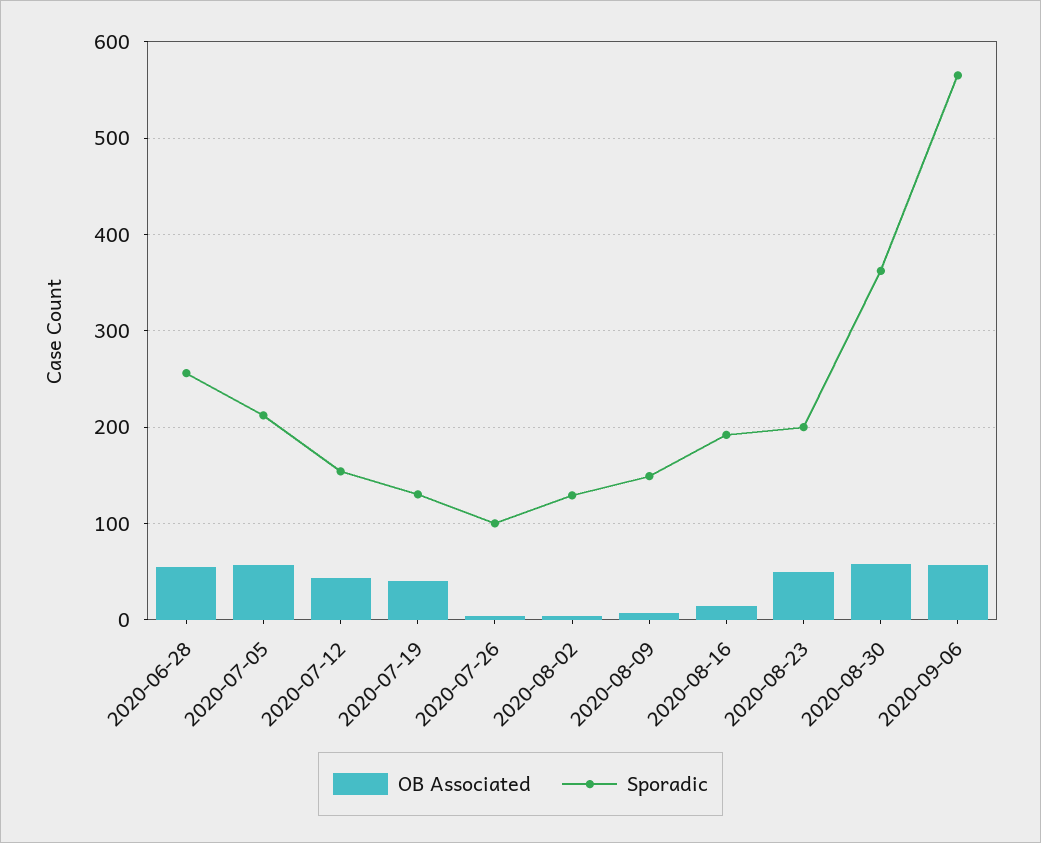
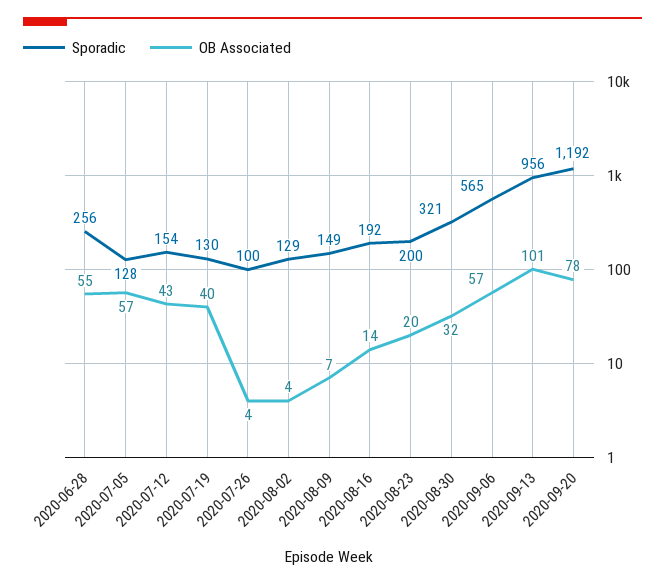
Sporadic, 2020-07-05: 210 -> 128
OB Associated, 2020-08-23: 50 -> 20
OB Associated, 2020-08-30: 60 -> 32
Sporadic, 2020-08-30: 360 -> 321
Sporadic, 2020-09-13: none -> 956
OB Associated, 2020-09-13: none -> 101
Sporadic, 2020-09-20: none -> 1192
OB Associated, 2020-09-20: none -> 78

